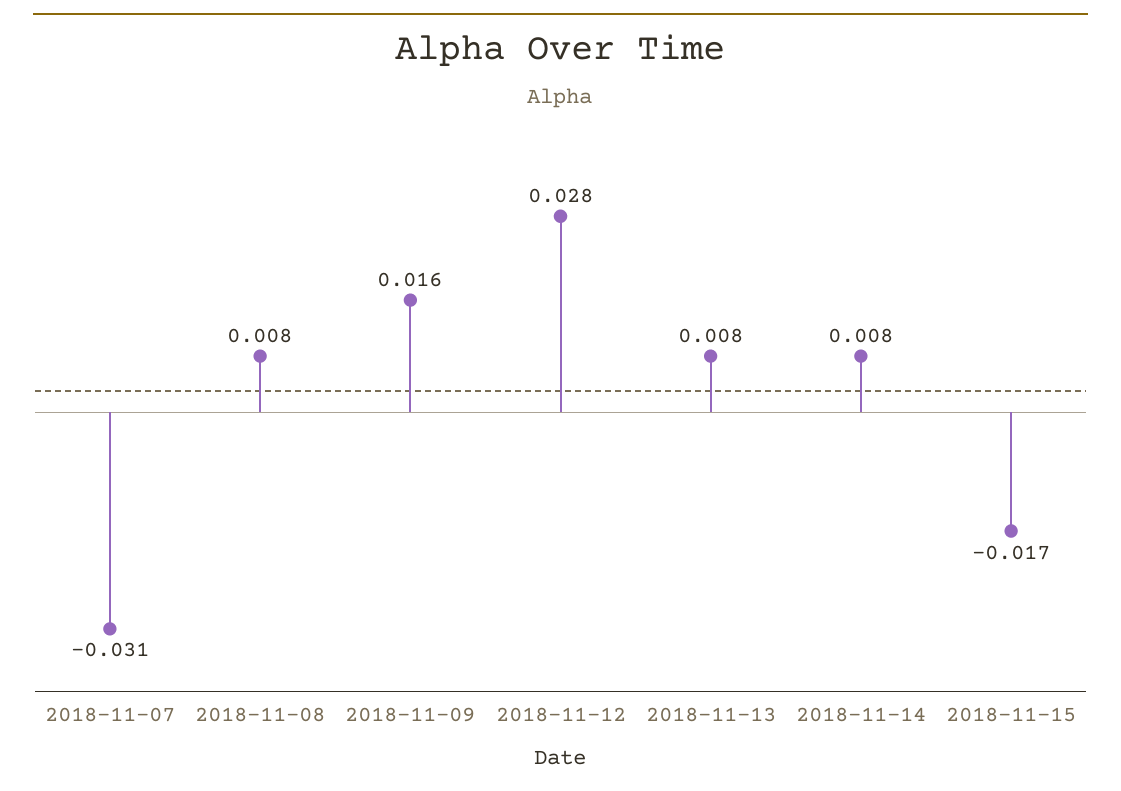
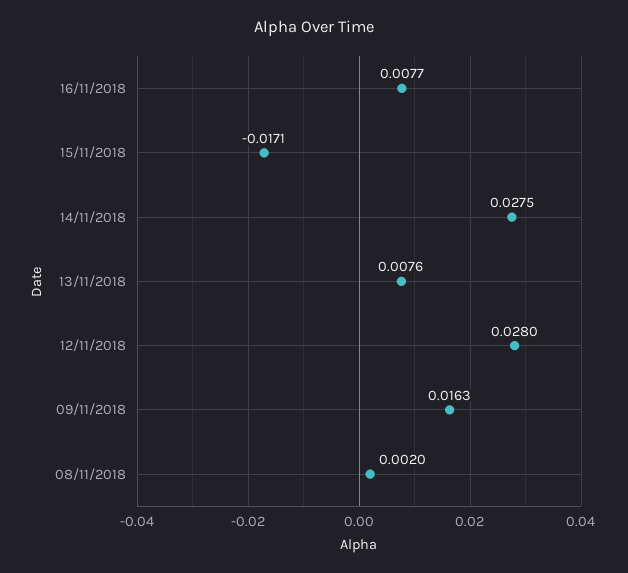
2018-11-07: -0.031 -> none
2018-11-08: 0.008 -> 0.002
2018-11-14: 0.008 -> 0.0275
16/11/2018: none -> 0.0077

